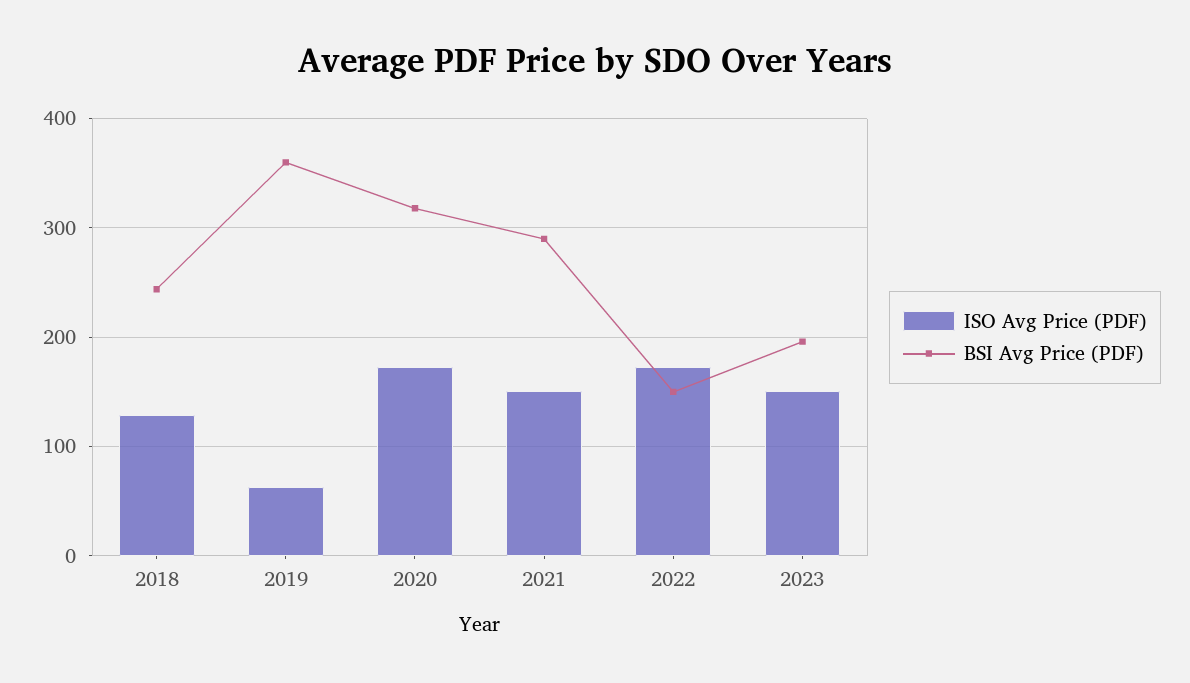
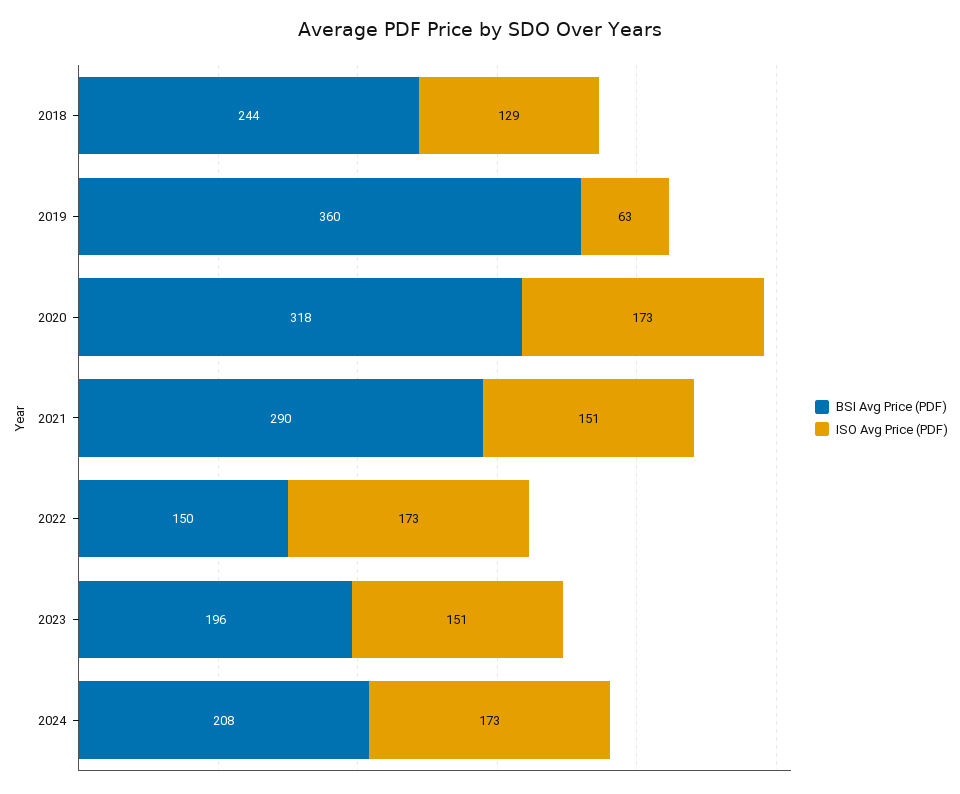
BSI Avg Price (PDF), 2024: none -> 208
ISO Avg Price (PDF), 2024: none -> 173

